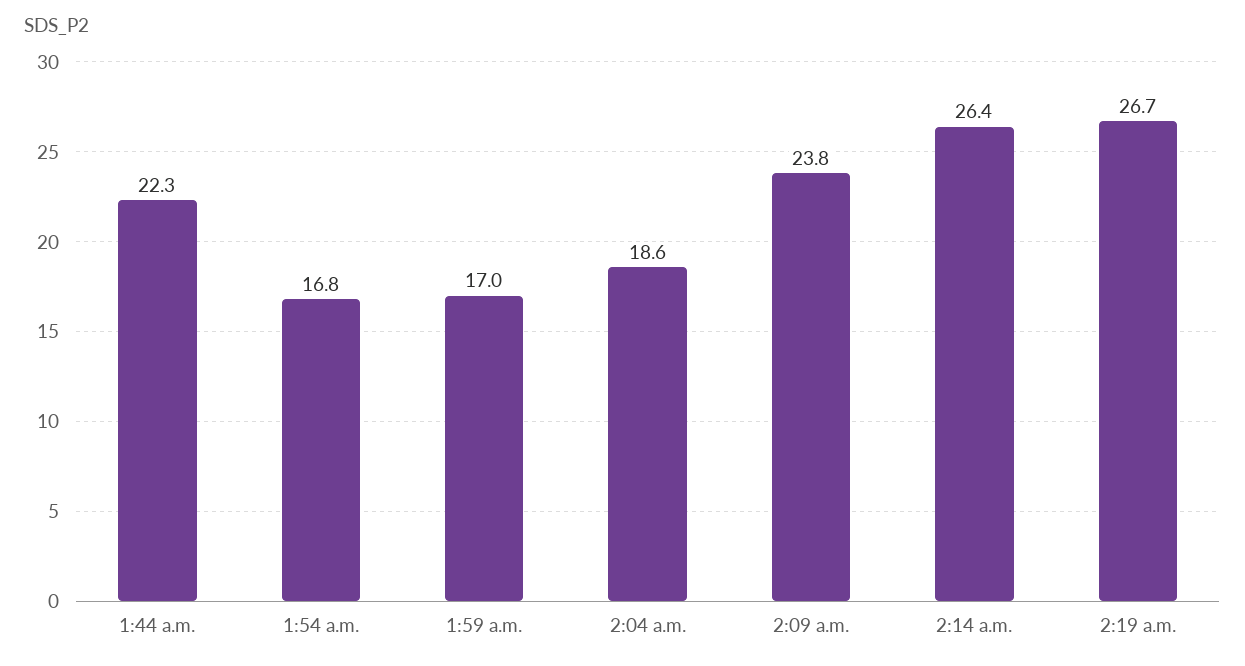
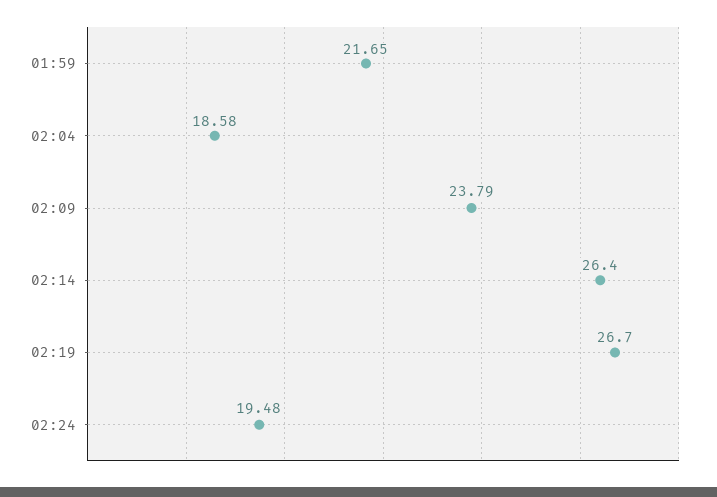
1:44 a.m.: 22.3 -> none
1:54 a.m.: 16.8 -> none
1:59 a.m.: 17 -> 21.65
02:24: none -> 19.48

